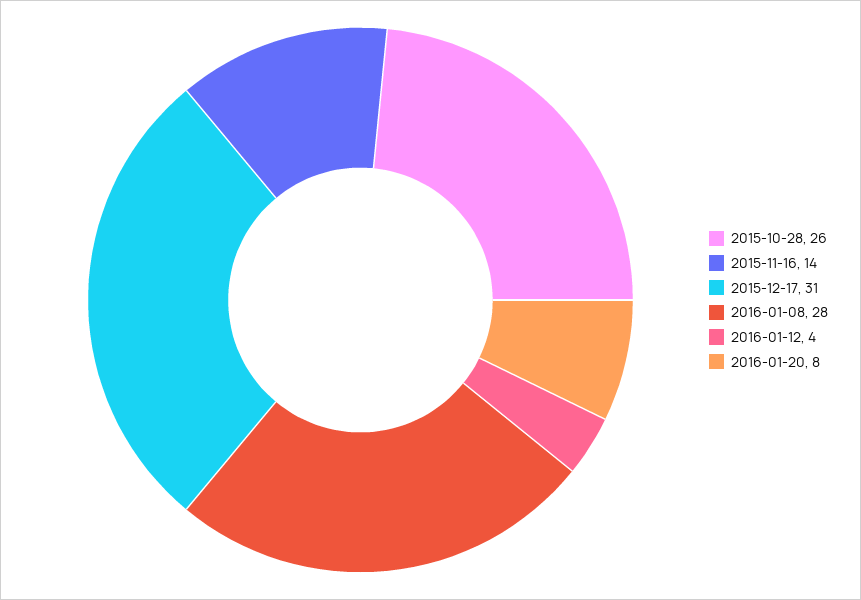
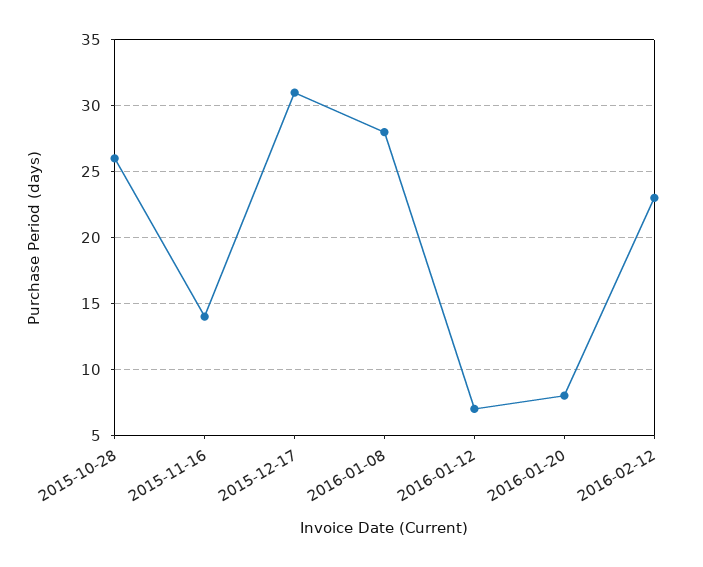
2016-01-12: 4 -> 7
2016-02-12: none -> 23

